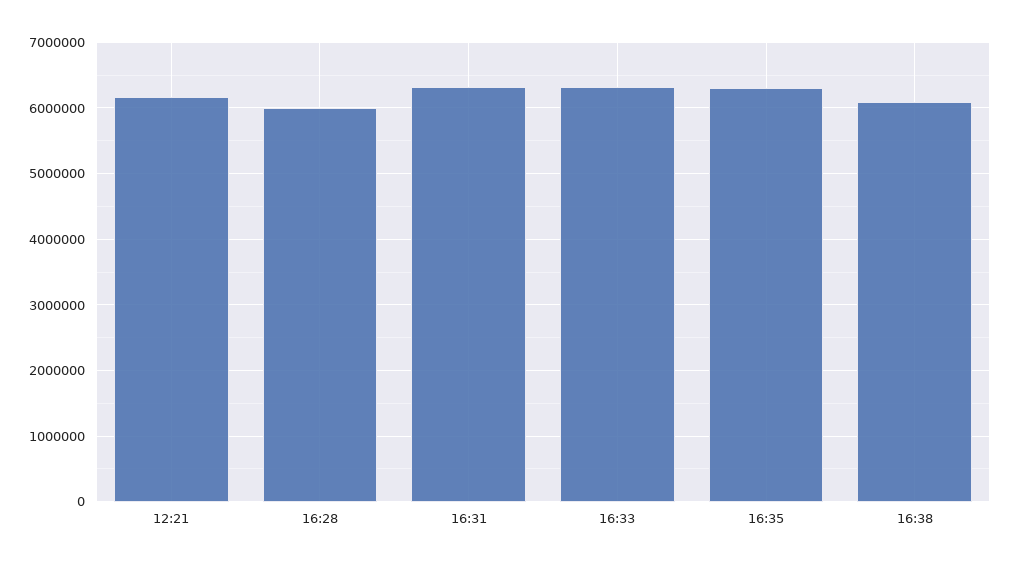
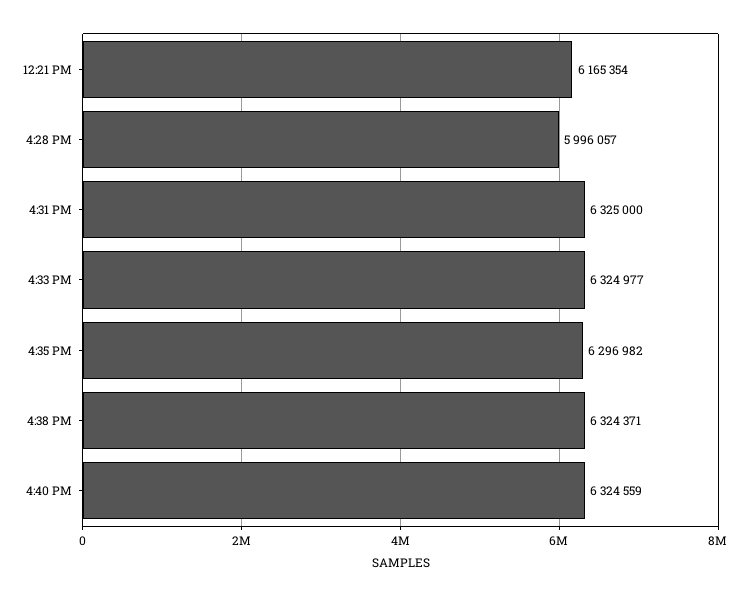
16:38: 6100000 -> 6324371
4:40 PM: none -> 6324559

